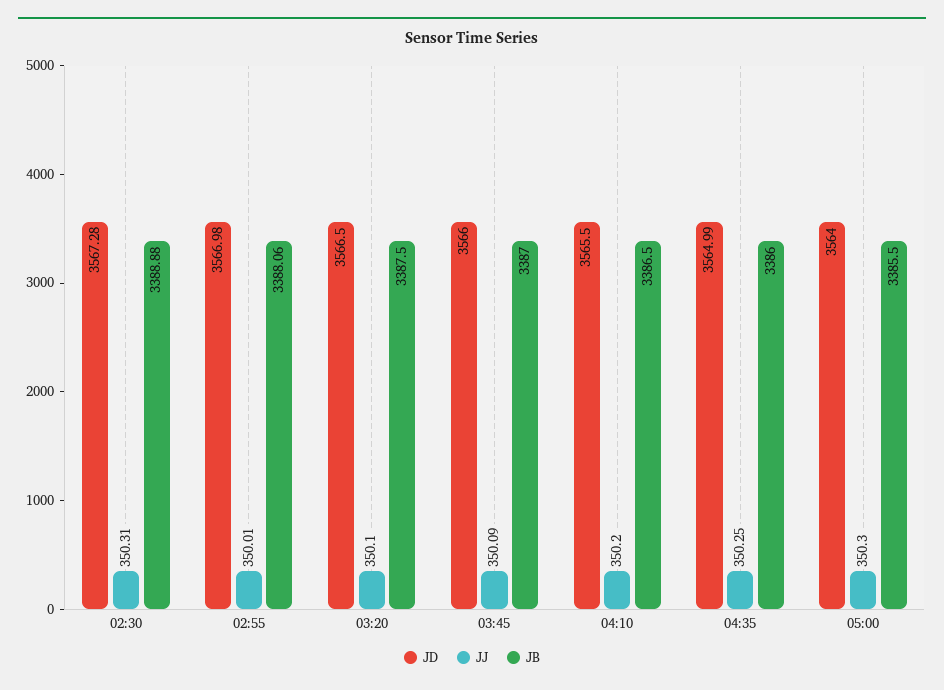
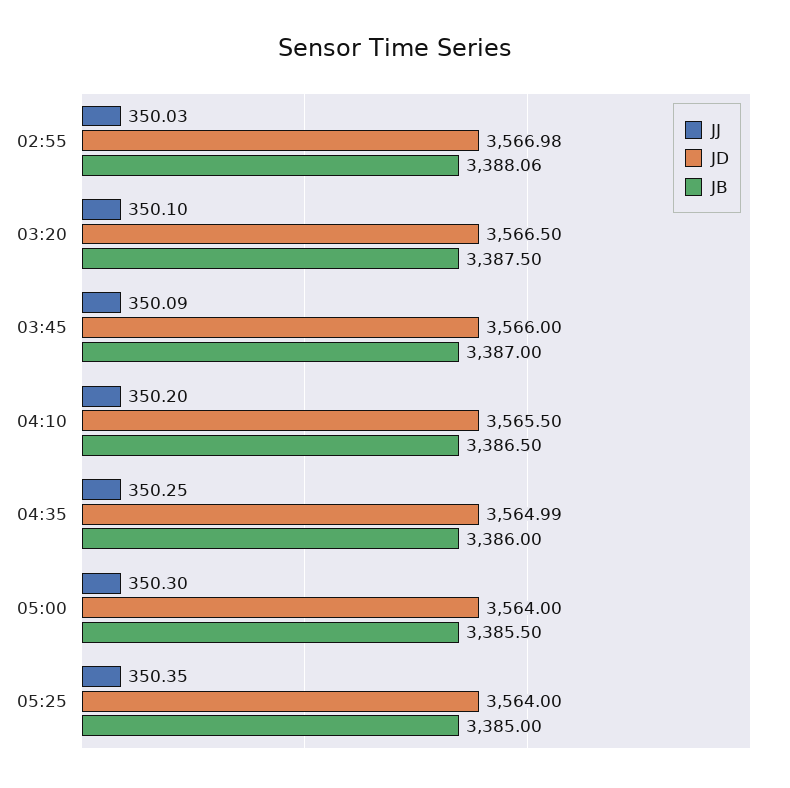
JD, 02:30: 3567.28 -> none
JJ, 02:30: 350.31 -> none
JB, 02:30: 3388.88 -> none
JJ, 02:55: 350.01 -> 350.03
JJ, 05:25: none -> 350.35
JD, 05:25: none -> 3564
JB, 05:25: none -> 3385

